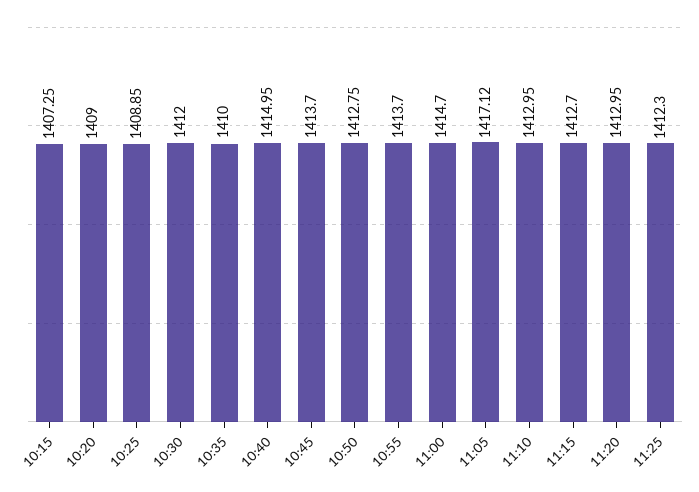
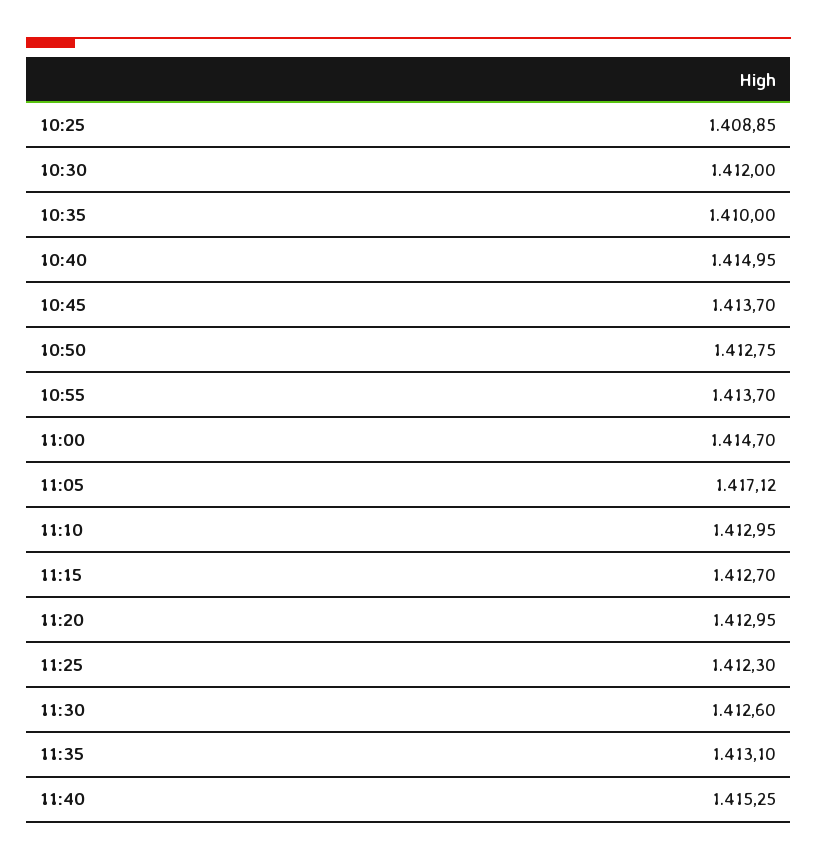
10:15: 1407.25 -> none
10:20: 1409 -> none
11:30: none -> 1412.6
11:35: none -> 1413.1
11:40: none -> 1415.25

